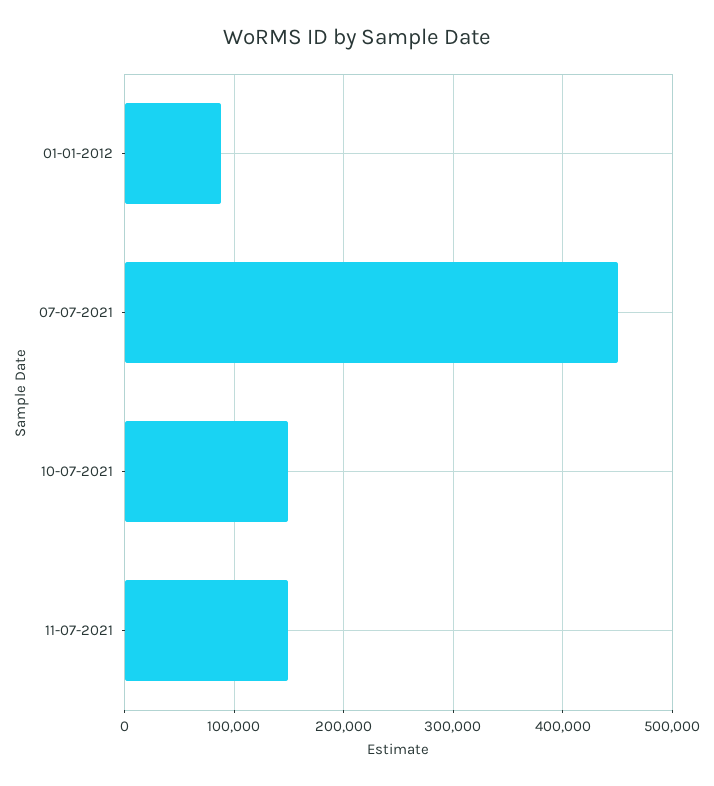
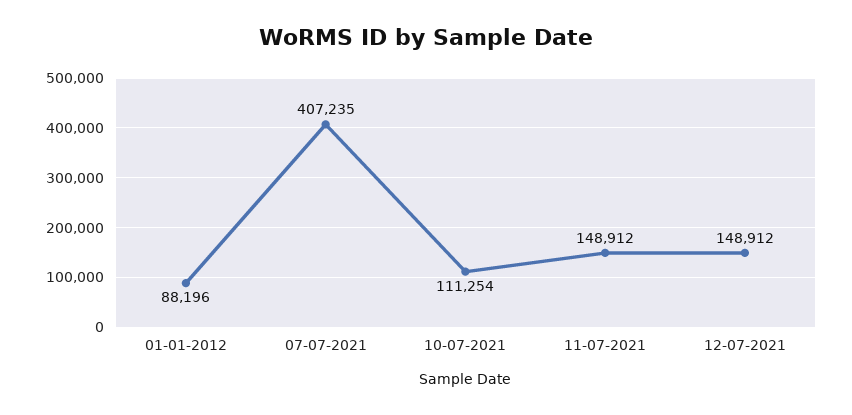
07-07-2021: 450000 -> 407235
10-07-2021: 150000 -> 111254
12-07-2021: none -> 148912

